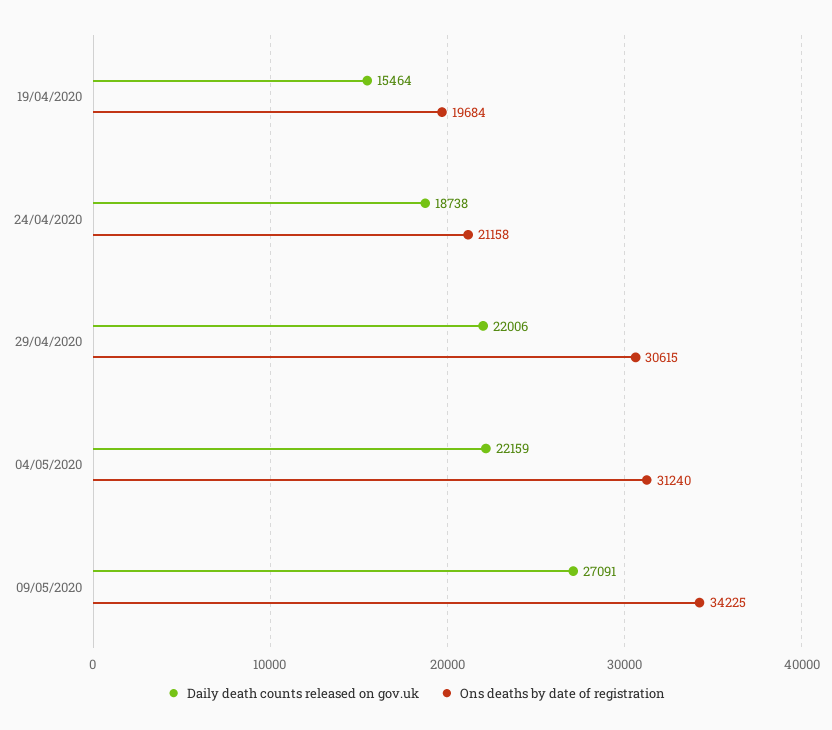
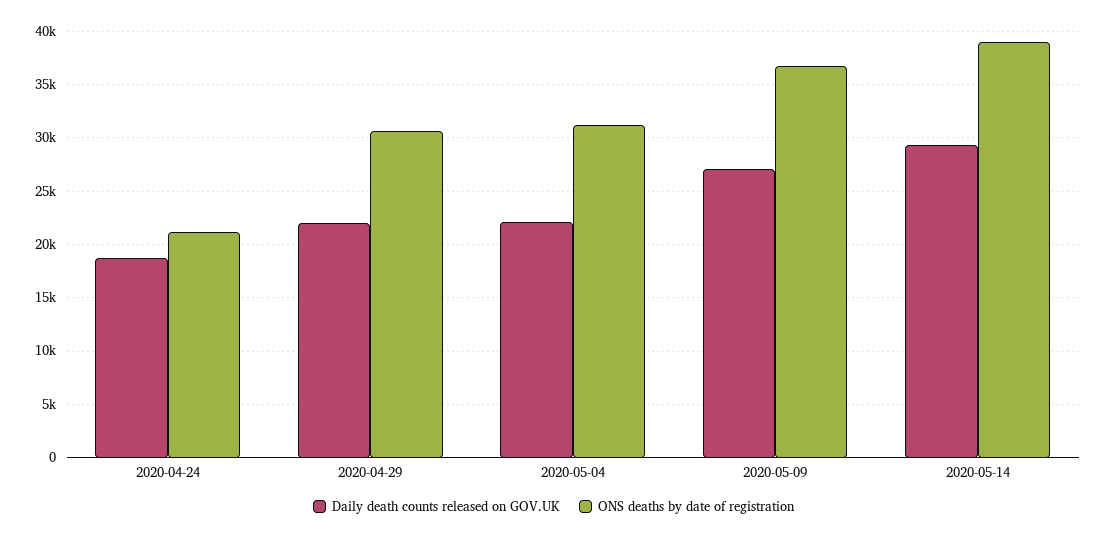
Daily death counts released on gov.uk, 19/04/2020: 15464 -> none
Ons deaths by date of registration, 19/04/2020: 19684 -> none
Ons deaths by date of registration, 09/05/2020: 34225 -> 37000
Daily death counts released on gov.uk, 2020-05-14: none -> 29000
Ons deaths by date of registration, 2020-05-14: none -> 39000

